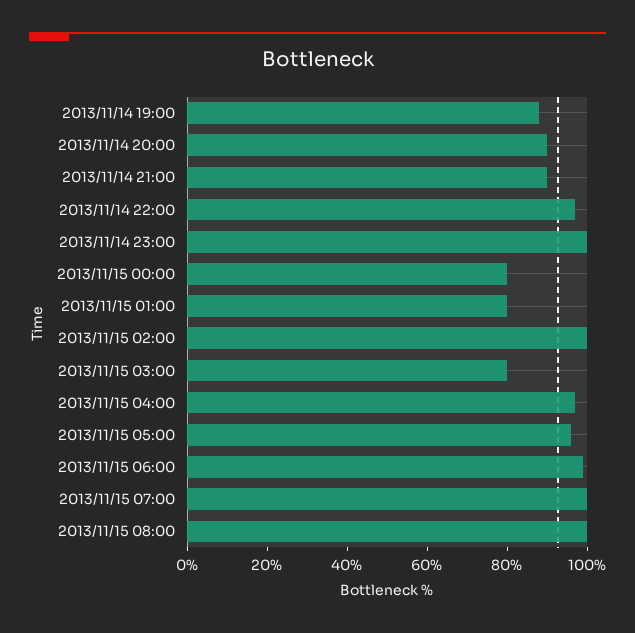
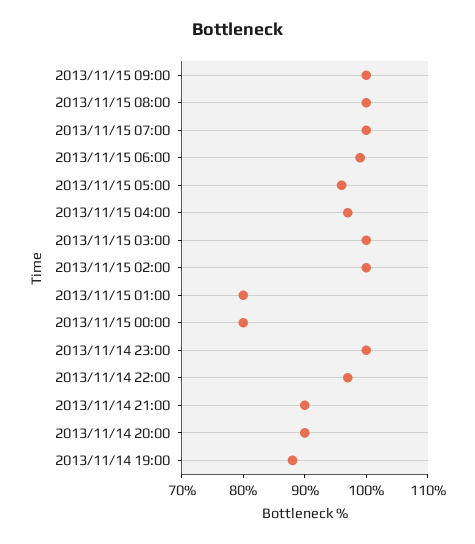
2013/11/15 03:00: 80 -> 100
2013/11/15 09:00: none -> 100

